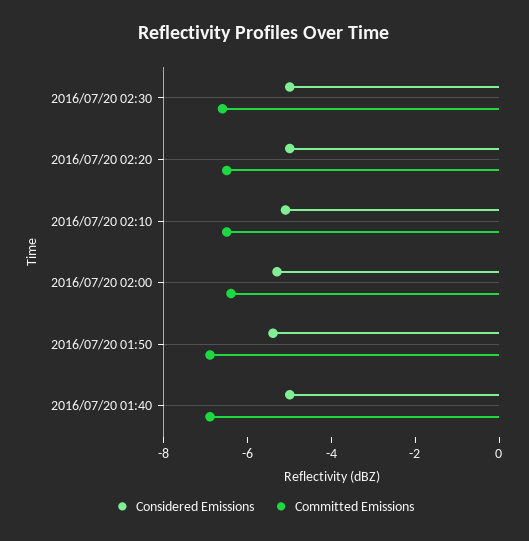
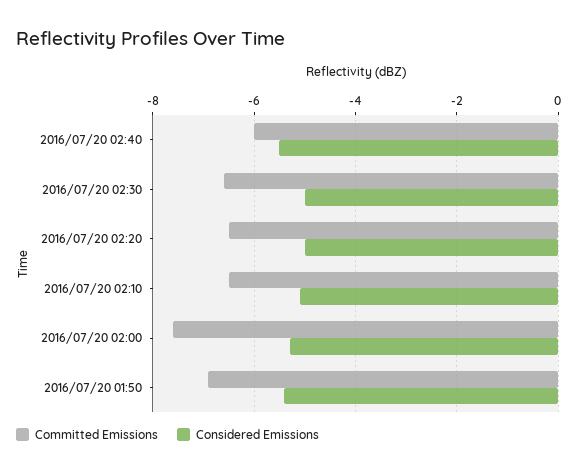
Committed Emissions, 2016/07/20 02:00: -6.5 -> -7.5
Considered Emissions, 2016/07/20 01:40: -5 -> none
Committed Emissions, 2016/07/20 01:40: -7 -> none
Committed Emissions, 2016/07/20 02:40: none -> -6
Considered Emissions, 2016/07/20 02:40: none -> -5.5

